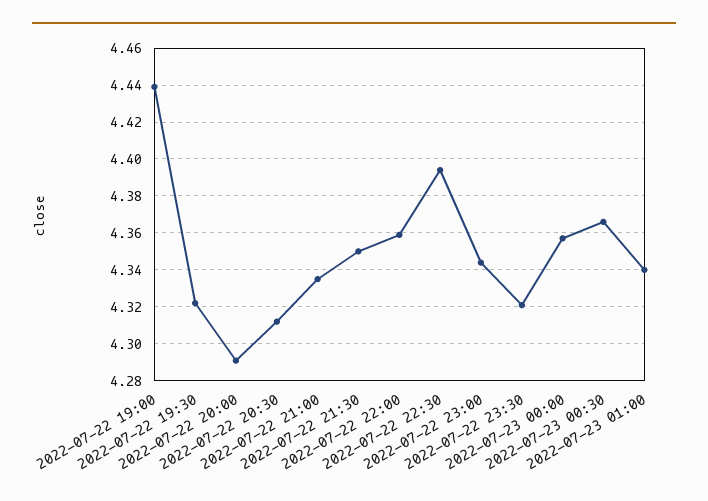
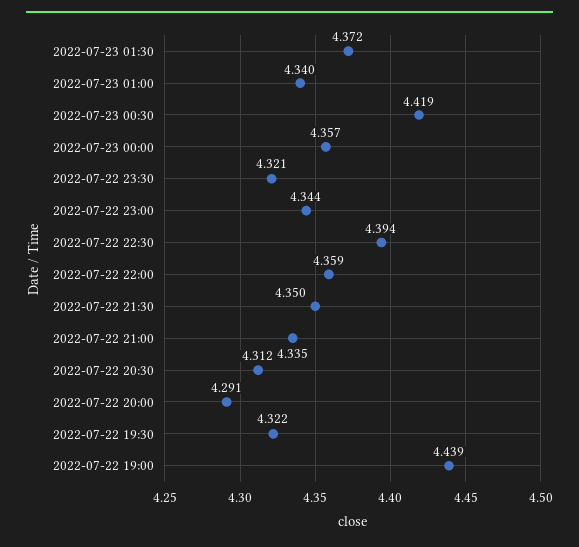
2022-07-23 00:30: 4.365 -> 4.419
2022-07-23 01:30: none -> 4.372

